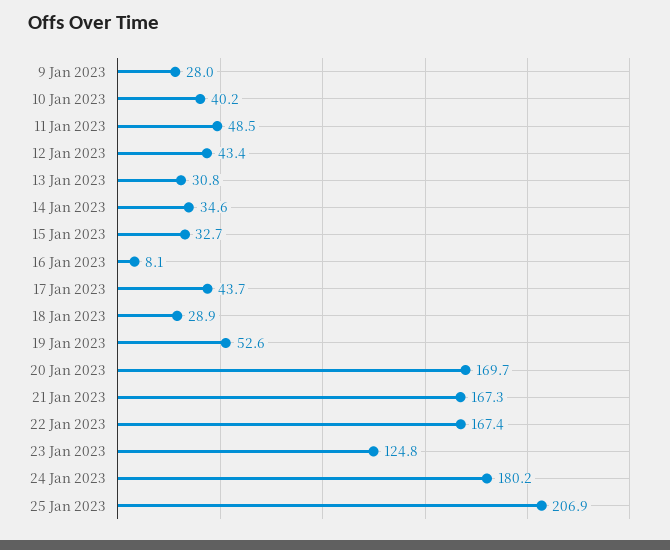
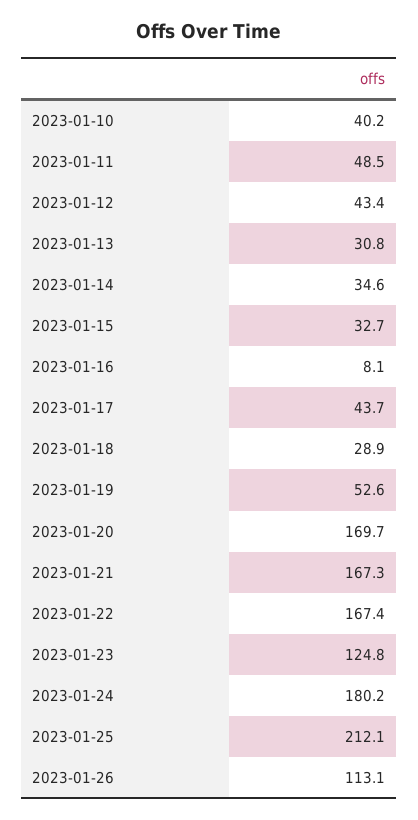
9 Jan 2023: 28 -> none
25 Jan 2023: 206.9 -> 212.1
2023-01-26: none -> 113.1

